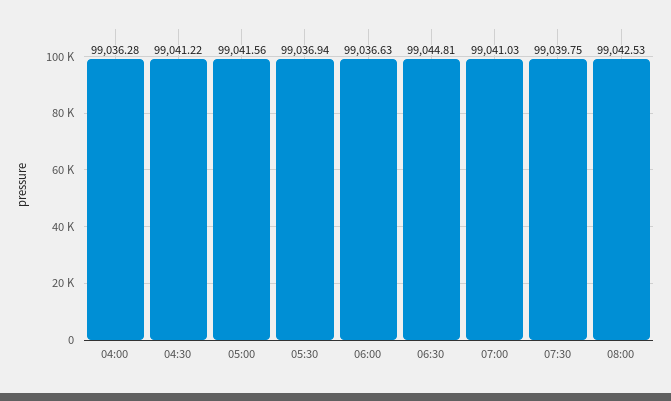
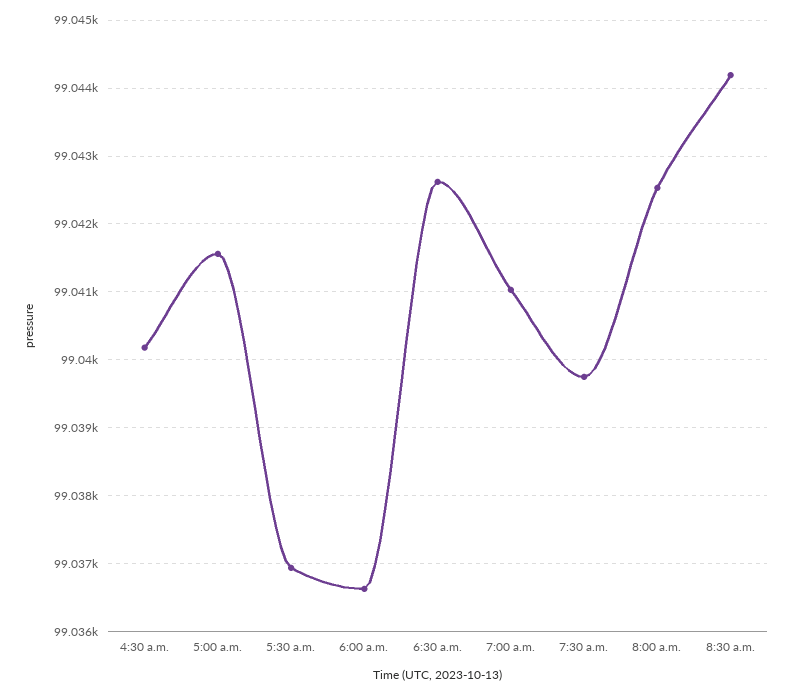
04:00: 99036.28 -> none
04:30: 99041.22 -> 99040.2
06:30: 99044.81 -> 99042.6
8:30 a.m.: none -> 99044.2

